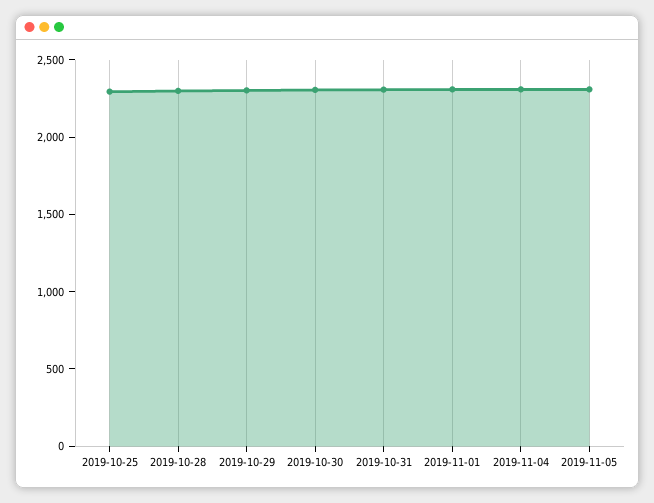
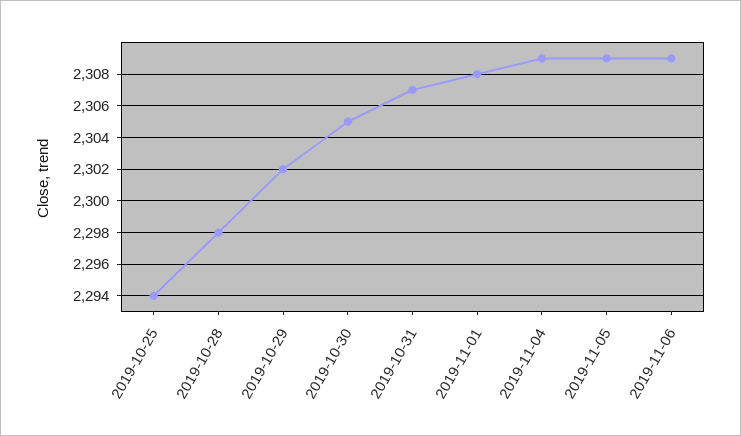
2019-11-06: none -> 2309

